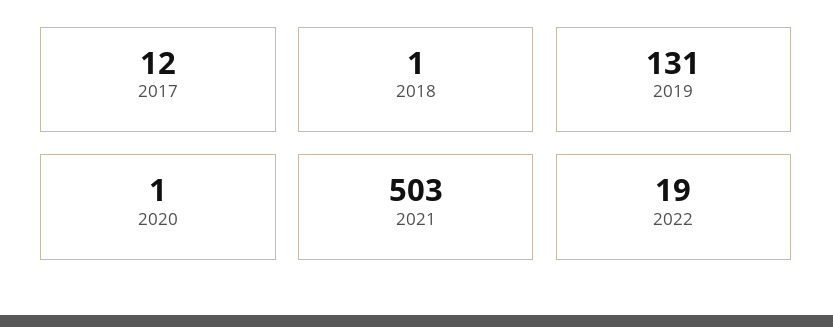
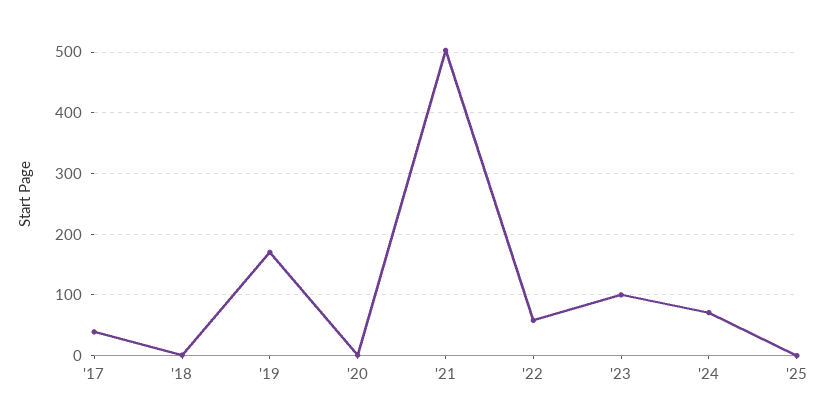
2017: 12 -> 40
2019: 131 -> 170
2022: 19 -> 60
'23: none -> 100
'24: none -> 70
'25: none -> 0

